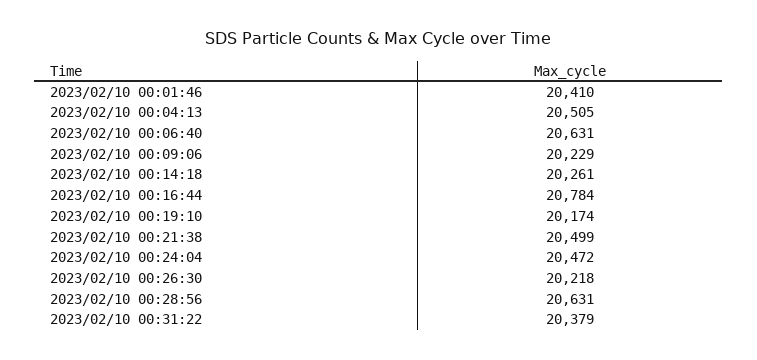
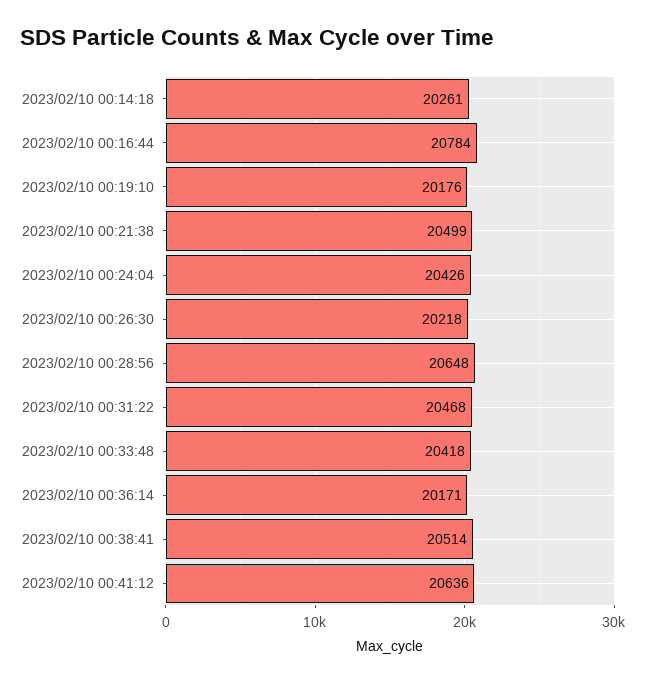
2023/02/10 00:01:46: 20410 -> none
2023/02/10 00:04:13: 20505 -> none
2023/02/10 00:06:40: 20631 -> none
2023/02/10 00:09:06: 20229 -> none
2023/02/10 00:19:10: 20174 -> 20176
2023/02/10 00:24:04: 20472 -> 20426
2023/02/10 00:28:56: 20631 -> 20648
2023/02/10 00:31:22: 20379 -> 20468
2023/02/10 00:33:48: none -> 20418
2023/02/10 00:36:14: none -> 20171
2023/02/10 00:38:41: none -> 20514
2023/02/10 00:41:12: none -> 20636

